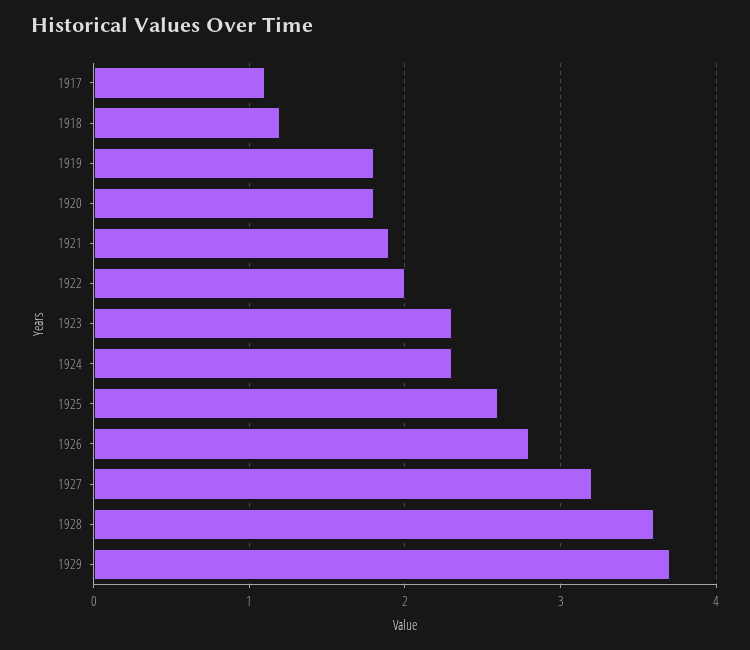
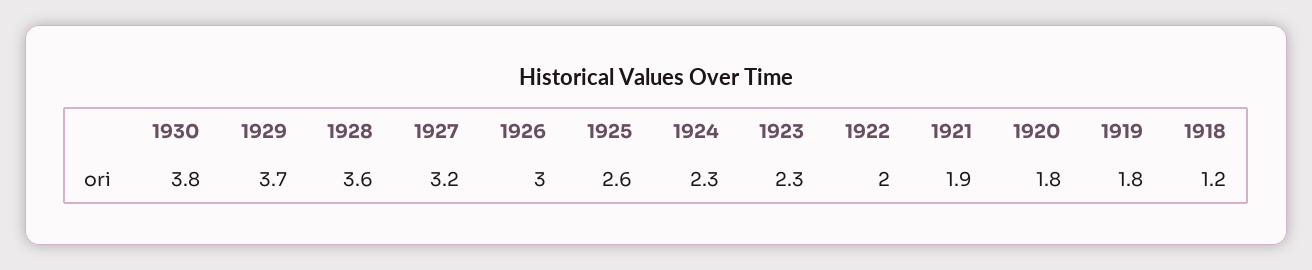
1917: 1.1 -> none
1926: 2.8 -> 3
1930: none -> 3.8

